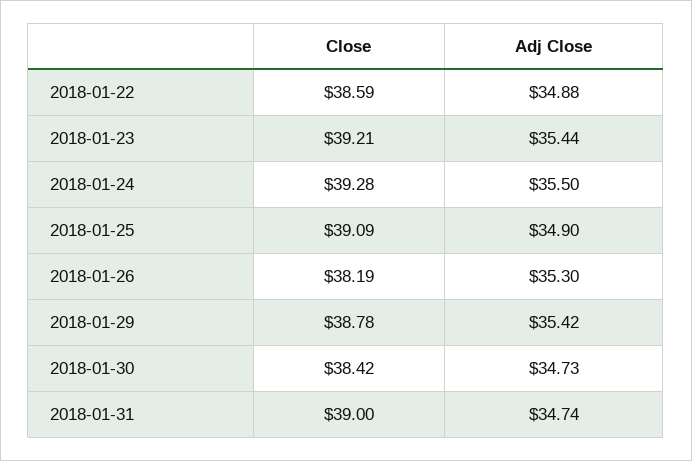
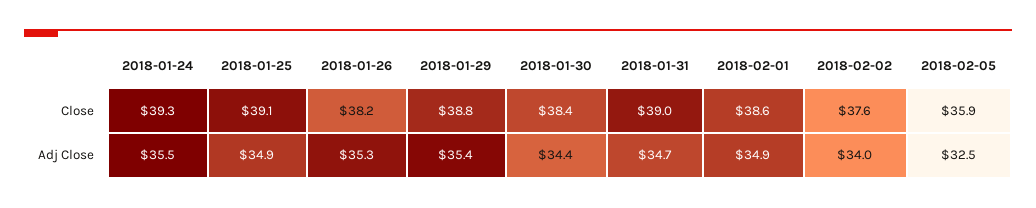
Close, 2018-01-22: 38.59 -> none
Adj Close, 2018-01-22: 34.88 -> none
Close, 2018-01-23: 39.21 -> none
Adj Close, 2018-01-23: 35.44 -> none
Adj Close, 2018-01-30: 34.73 -> 34.4
Close, 2018-02-01: none -> 38.6
Close, 2018-02-02: none -> 37.6
Close, 2018-02-05: none -> 35.9
Adj Close, 2018-02-01: none -> 34.9
Adj Close, 2018-02-02: none -> 34
Adj Close, 2018-02-05: none -> 32.5

